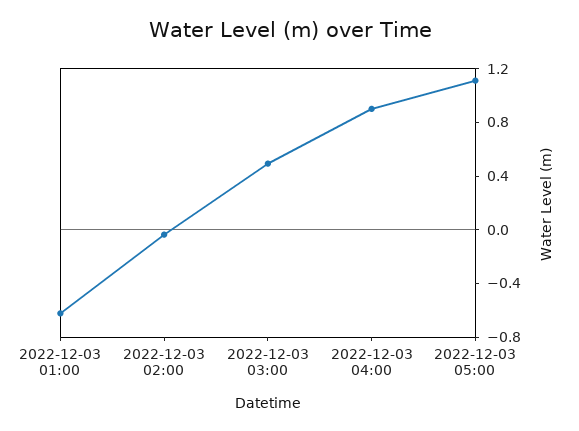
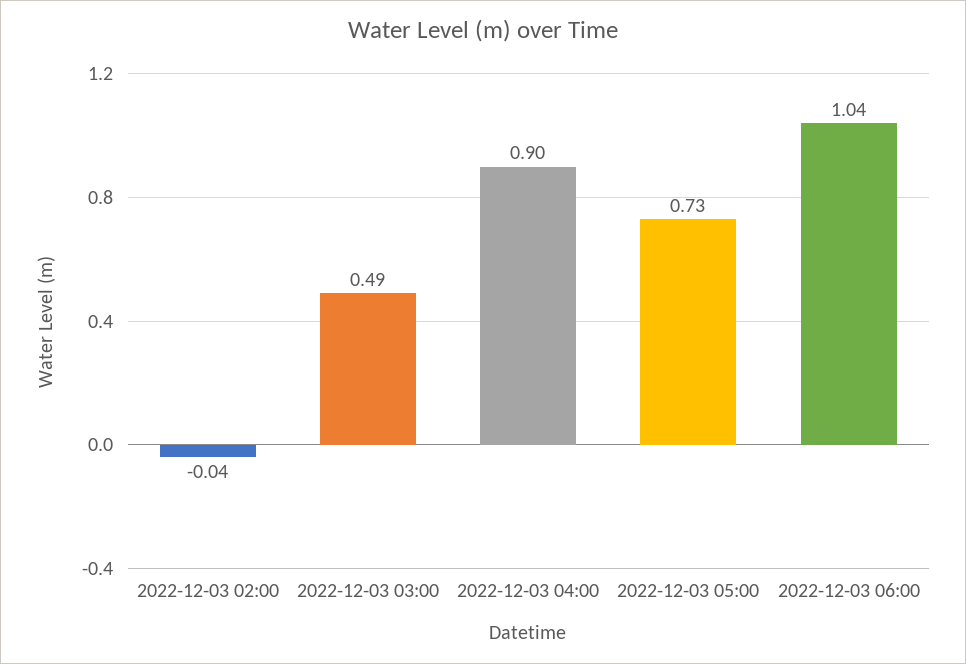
2022-12-03 01:00: -0.6 -> none
2022-12-03 05:00: 1.1 -> 0.73
2022-12-03 06:00: none -> 1.04

